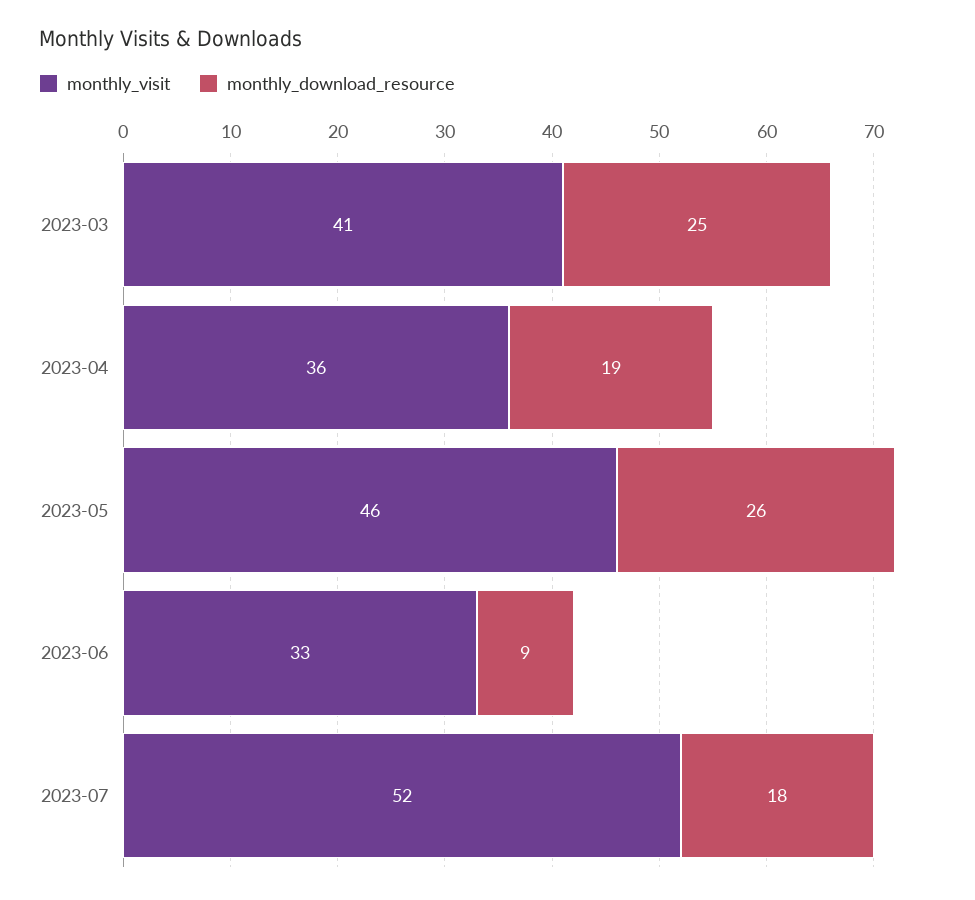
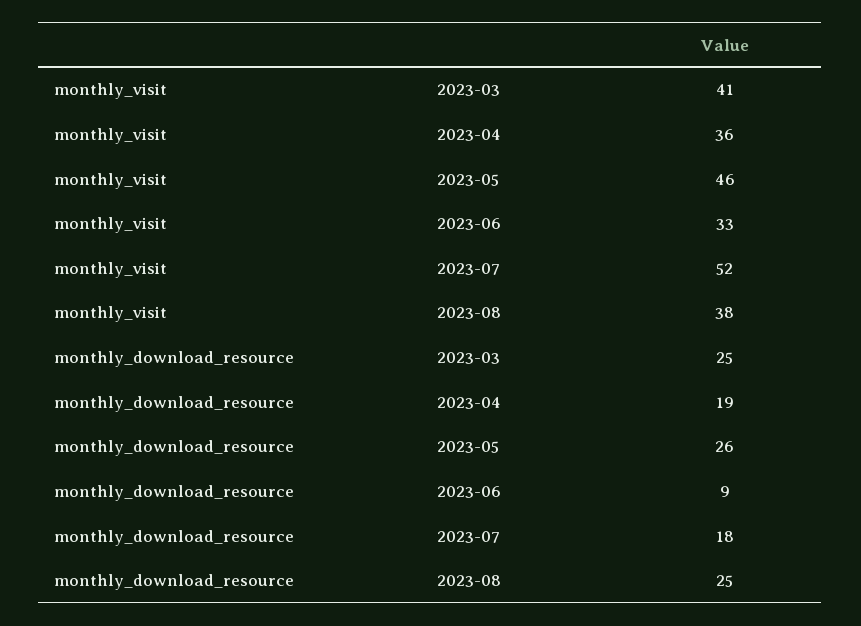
monthly_visit, 2023-08: none -> 38
monthly_download_resource, 2023-08: none -> 25

